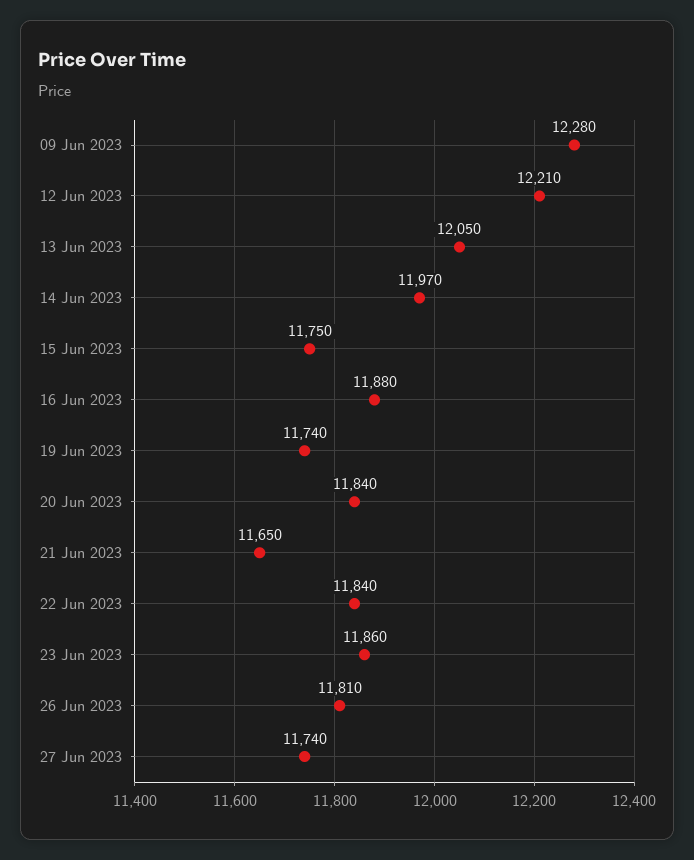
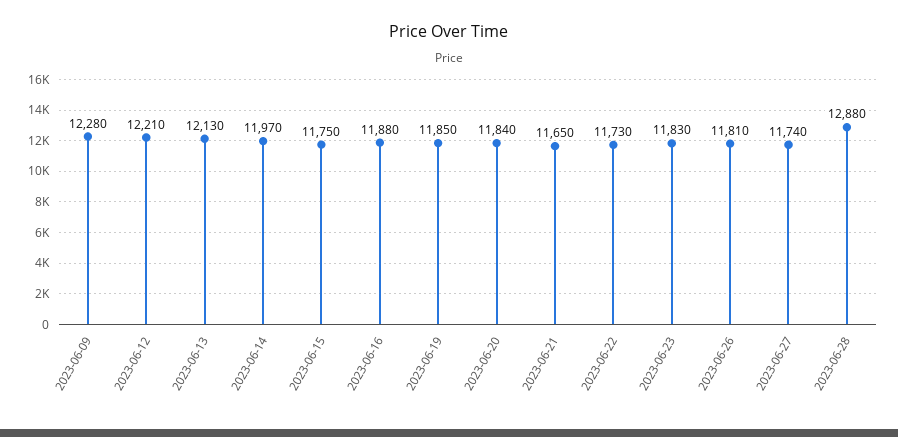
13 Jun 2023: 12050 -> 12130
19 Jun 2023: 11740 -> 11850
22 Jun 2023: 11840 -> 11730
23 Jun 2023: 11860 -> 11830
2023-06-28: none -> 12880

